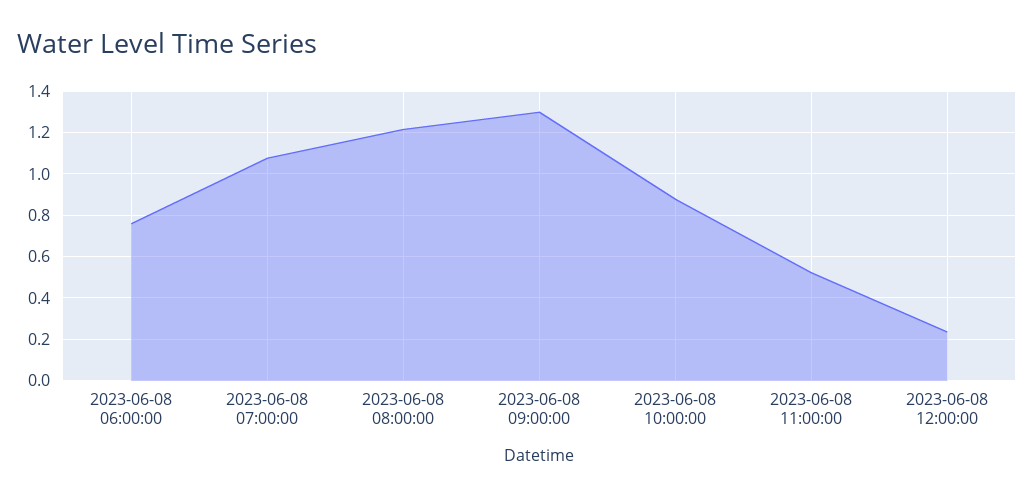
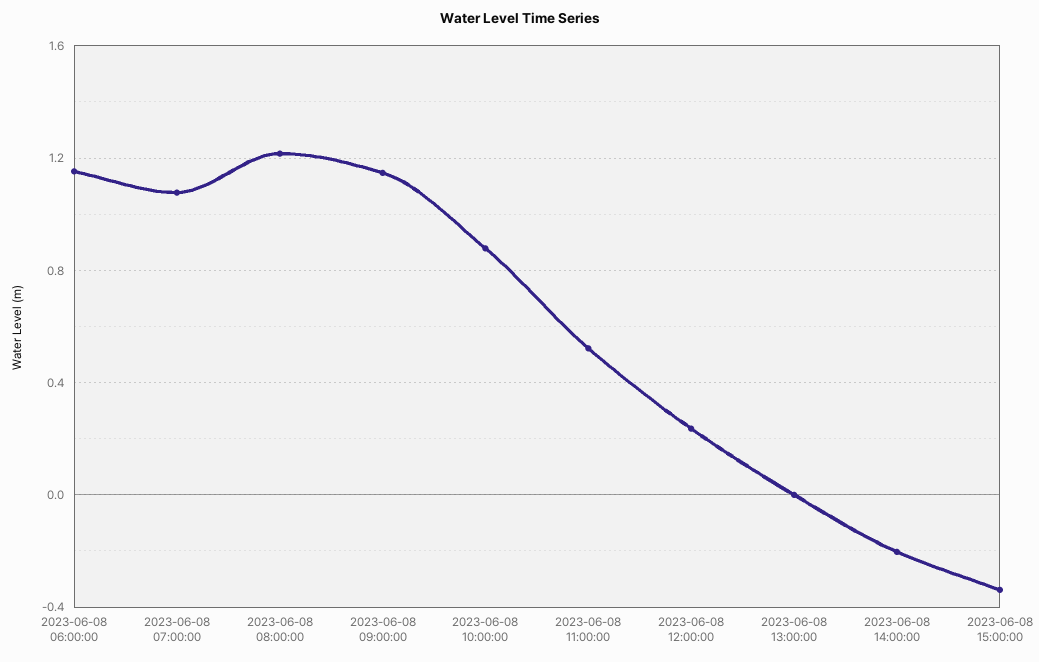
2023-06-08 06:00:00: 0.75 -> 1.15
2023-06-08 09:00:00: 1.3 -> 1.15
2023-06-08 13:00:00: none -> 0
2023-06-08 14:00:00: none -> -0.2
2023-06-08 15:00:00: none -> -0.35

